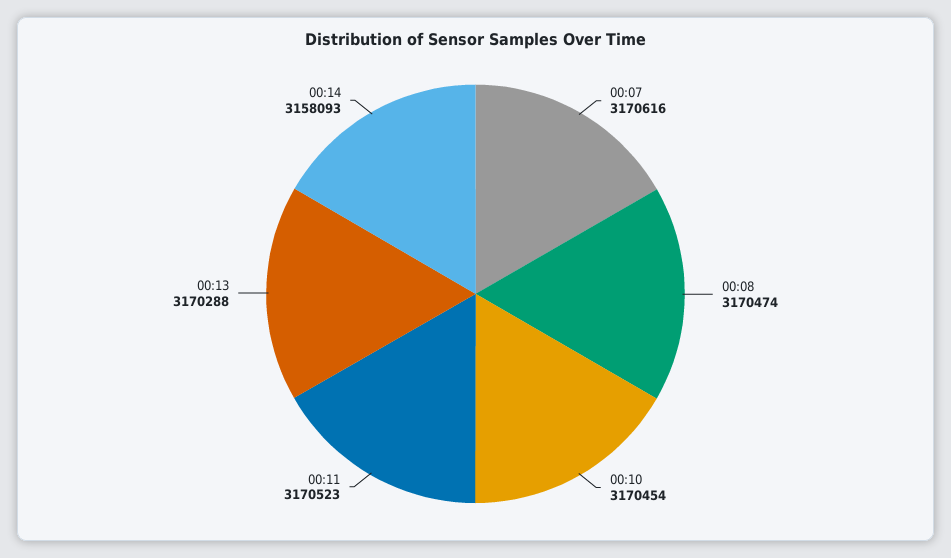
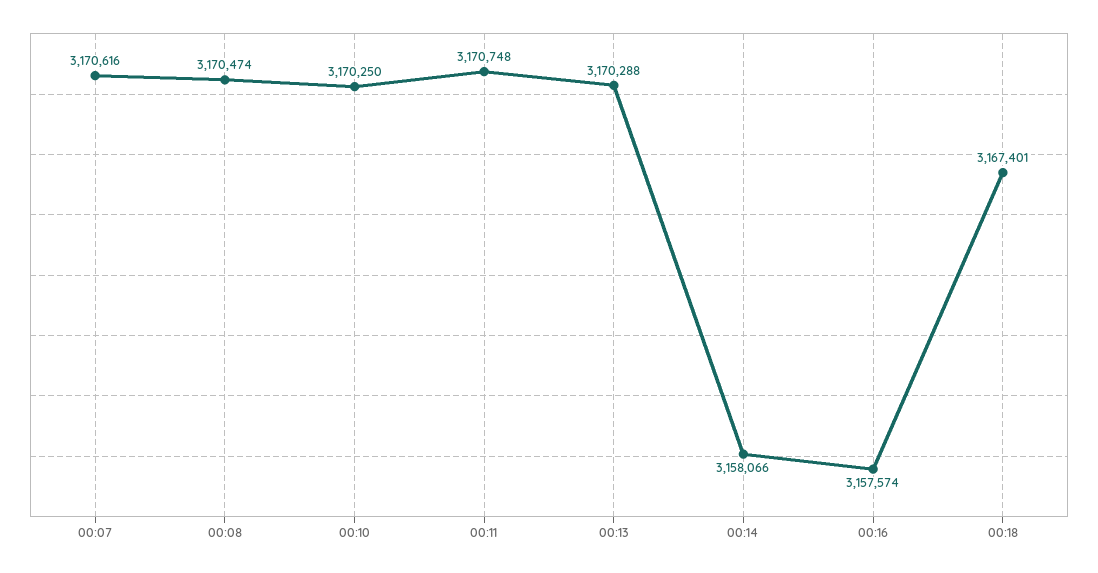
00:10: 3170454 -> 3170250
00:11: 3170523 -> 3170748
00:14: 3158093 -> 3158066
00:16: none -> 3157574
00:18: none -> 3167401

